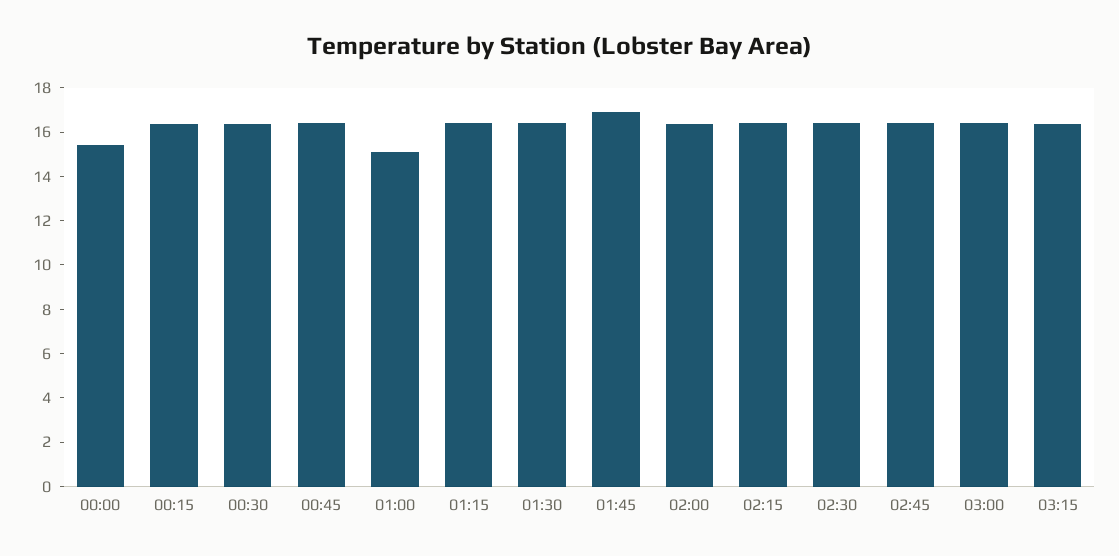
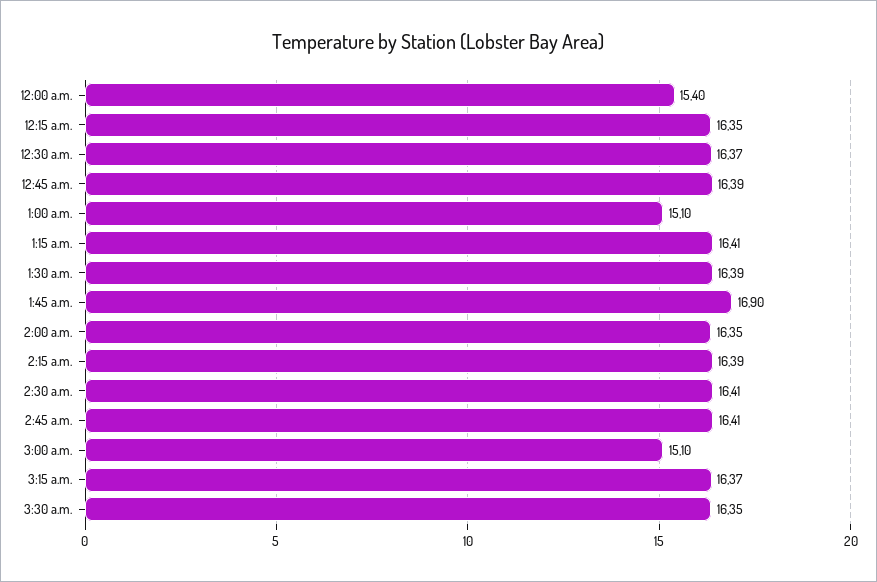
03:00: 16.5 -> 15.1
3:30 a.m.: none -> 16.35

